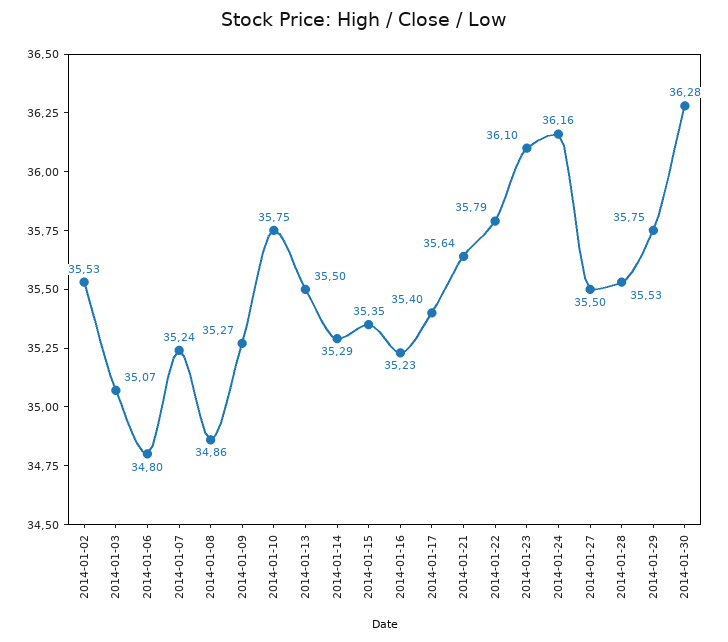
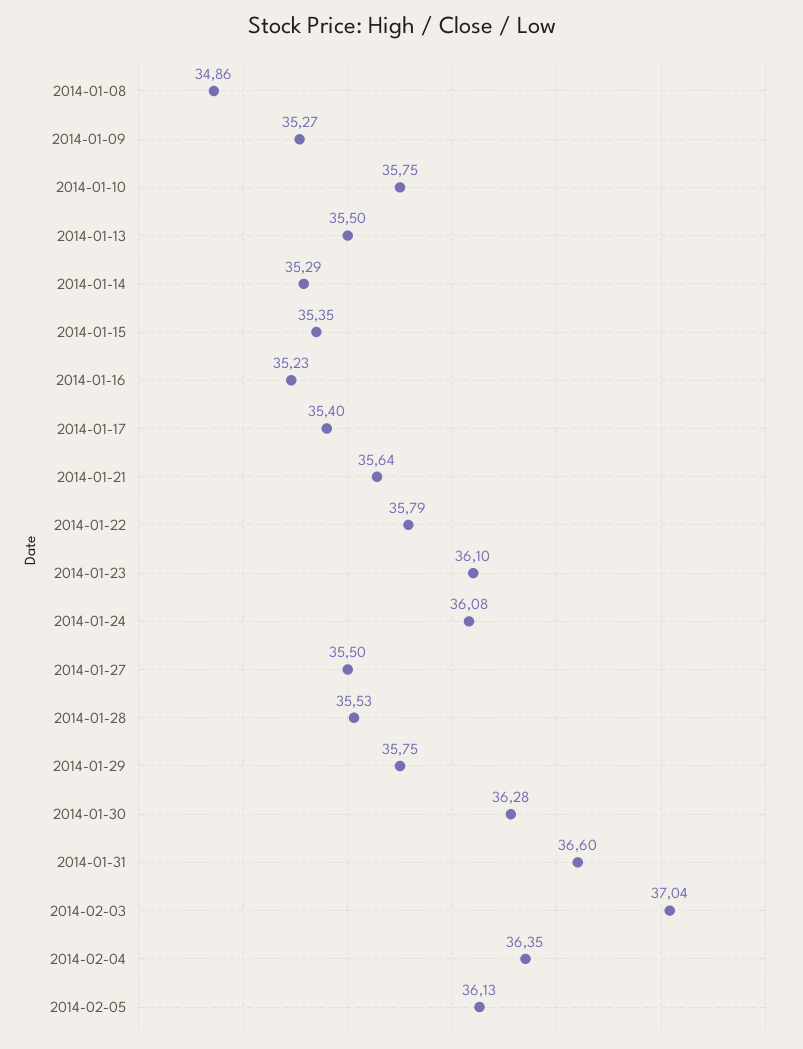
2014-01-02: 35.53 -> none
2014-01-03: 35.07 -> none
2014-01-06: 34.8 -> none
2014-01-07: 35.24 -> none
2014-01-24: 36.16 -> 36.08
2014-01-31: none -> 36.6
2014-02-03: none -> 37.04
2014-02-04: none -> 36.35
2014-02-05: none -> 36.13

